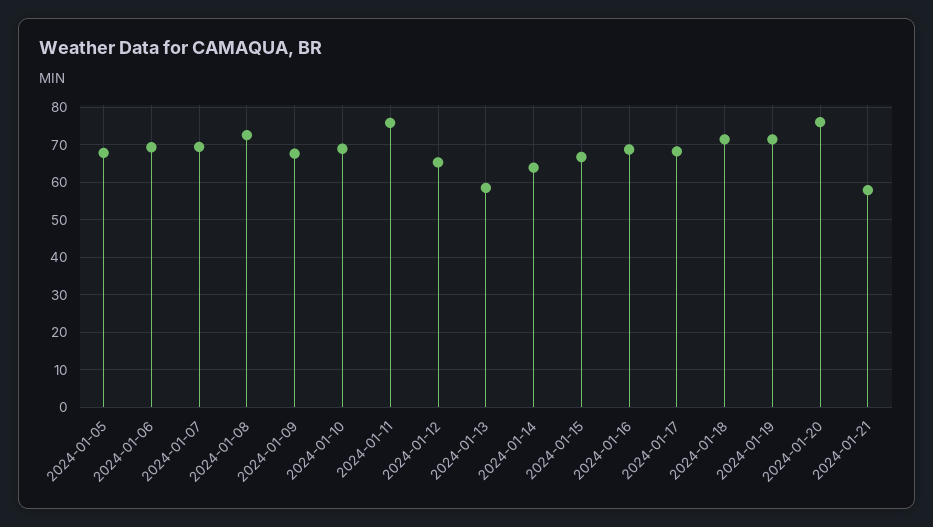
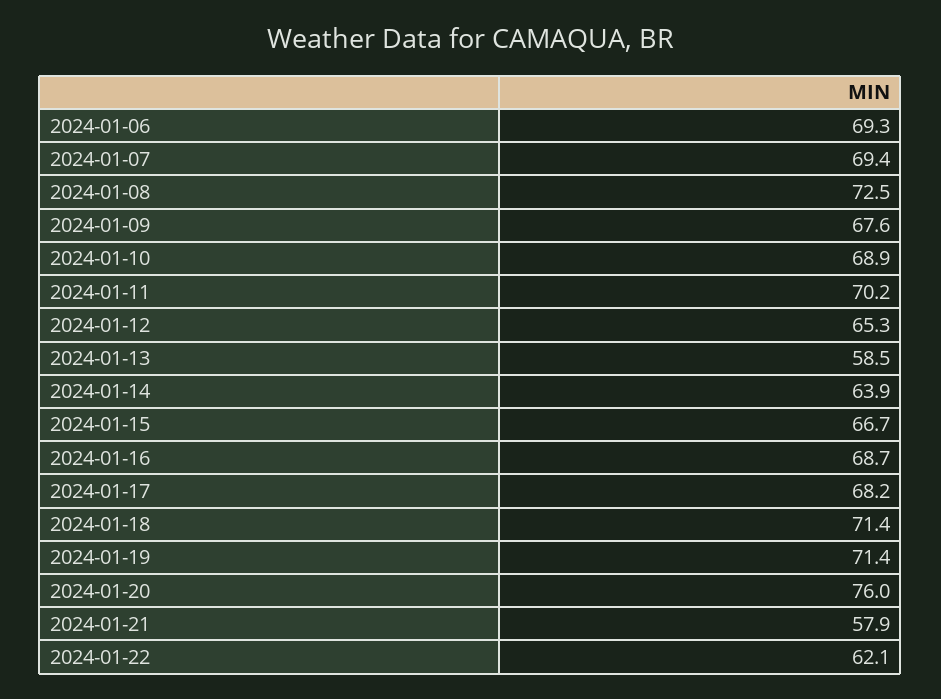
2024-01-05: 68 -> none
2024-01-11: 76 -> 70.2
2024-01-22: none -> 62.1

